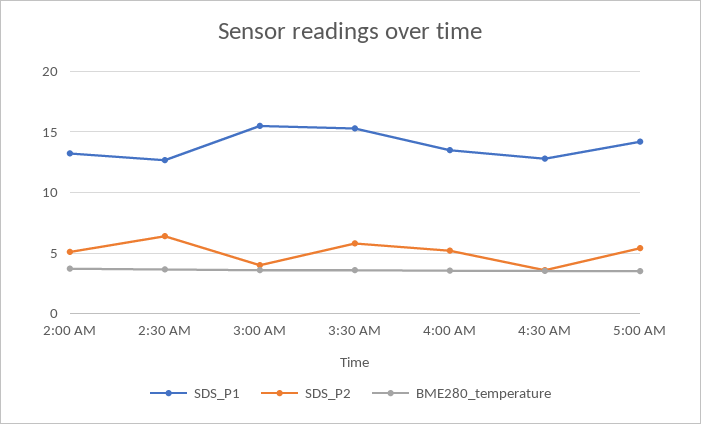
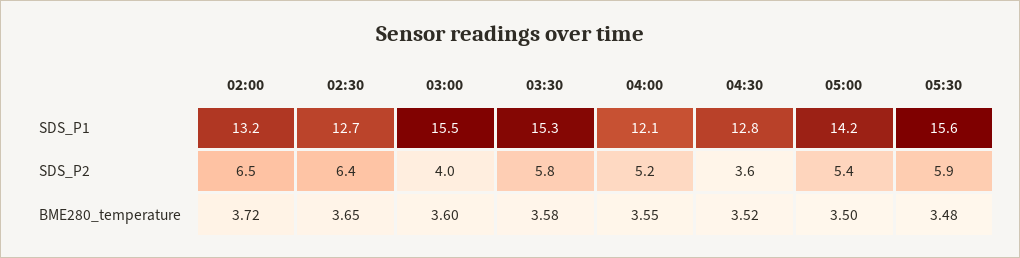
SDS_P2, 2:00 AM: 5 -> 6.5
SDS_P1, 4:00 AM: 13.5 -> 12.1
SDS_P1, 05:30: none -> 15.6
SDS_P2, 05:30: none -> 5.9
BME280_temperature, 05:30: none -> 3.48

